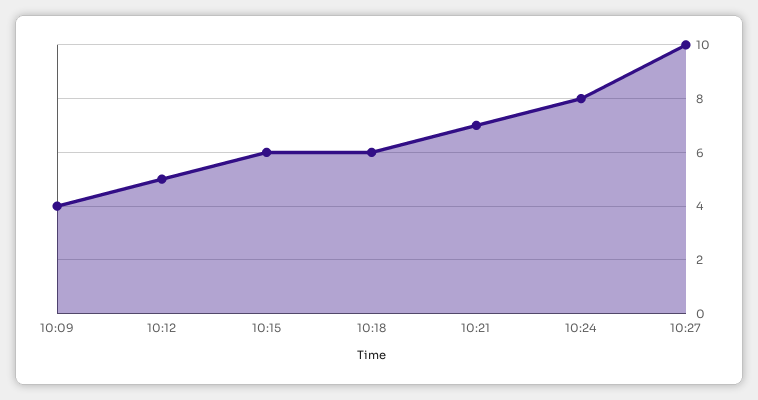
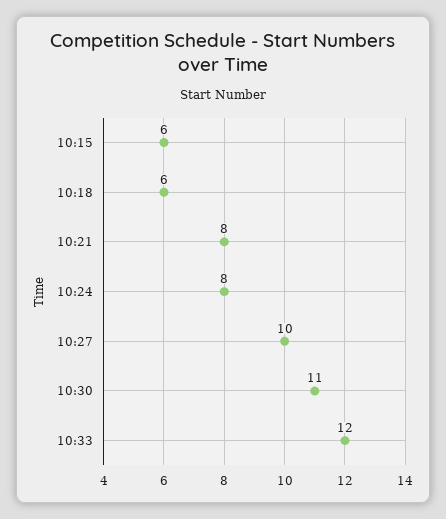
10:09: 4 -> none
10:12: 5 -> none
10:21: 7 -> 8
10:30: none -> 11
10:33: none -> 12

